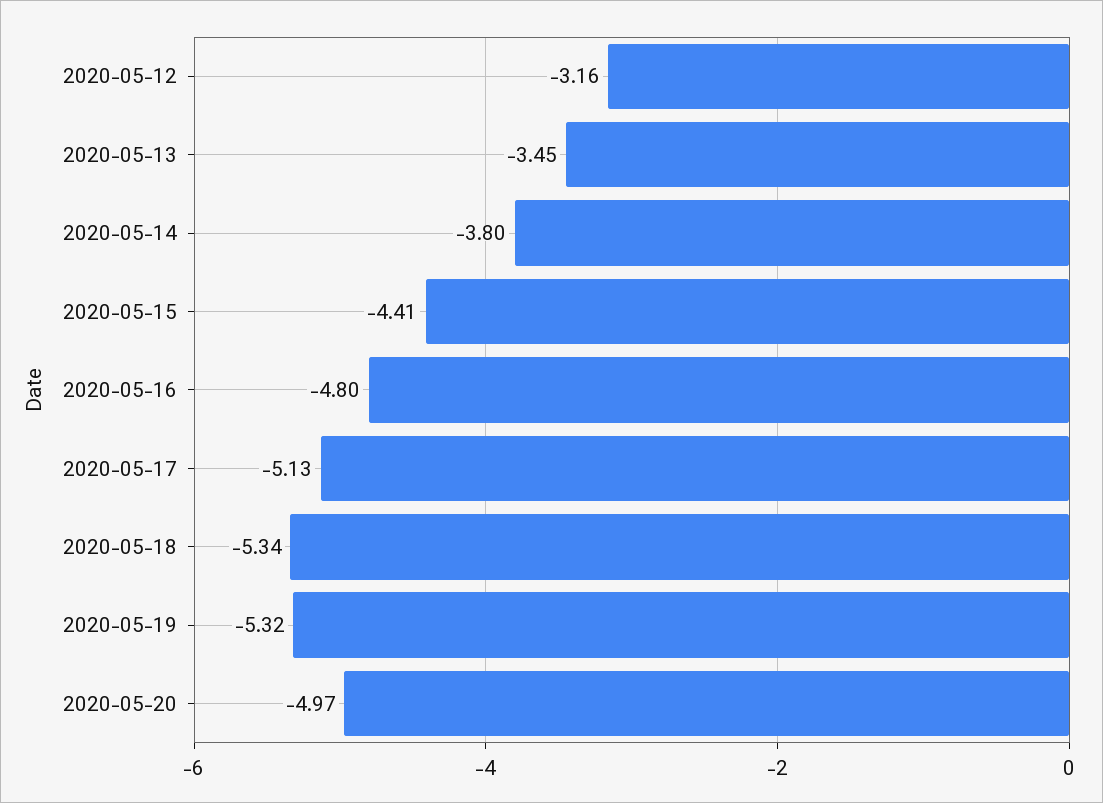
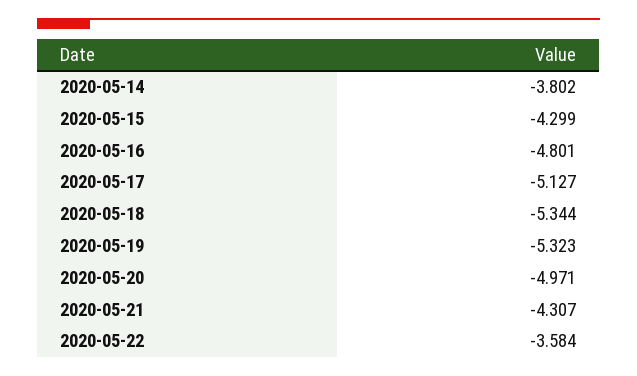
2020-05-12: -3.16 -> none
2020-05-13: -3.45 -> none
2020-05-15: -4.41 -> -4.299
2020-05-21: none -> -4.307
2020-05-22: none -> -3.584

